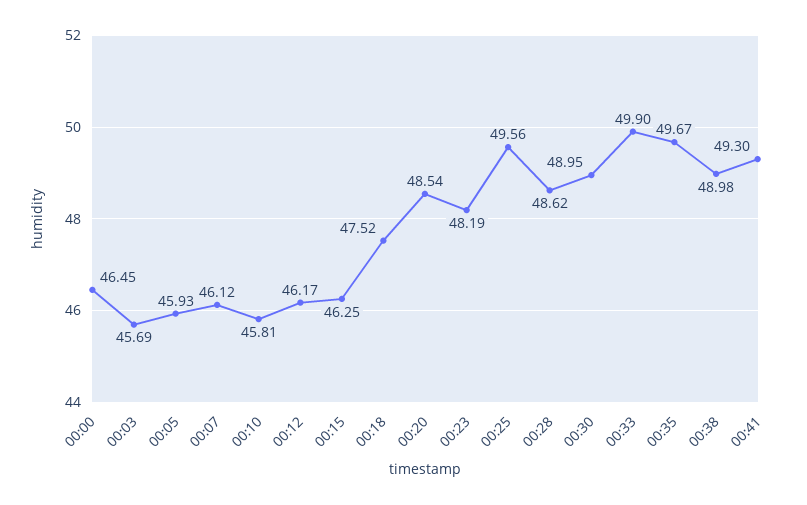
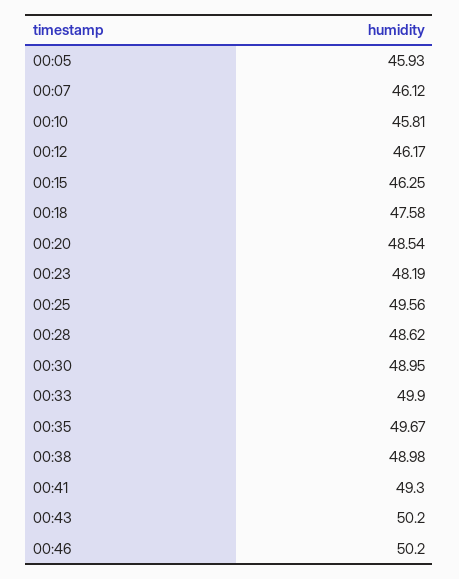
00:00: 46.45 -> none
00:03: 45.69 -> none
00:18: 47.52 -> 47.58
00:43: none -> 50.2
00:46: none -> 50.2

